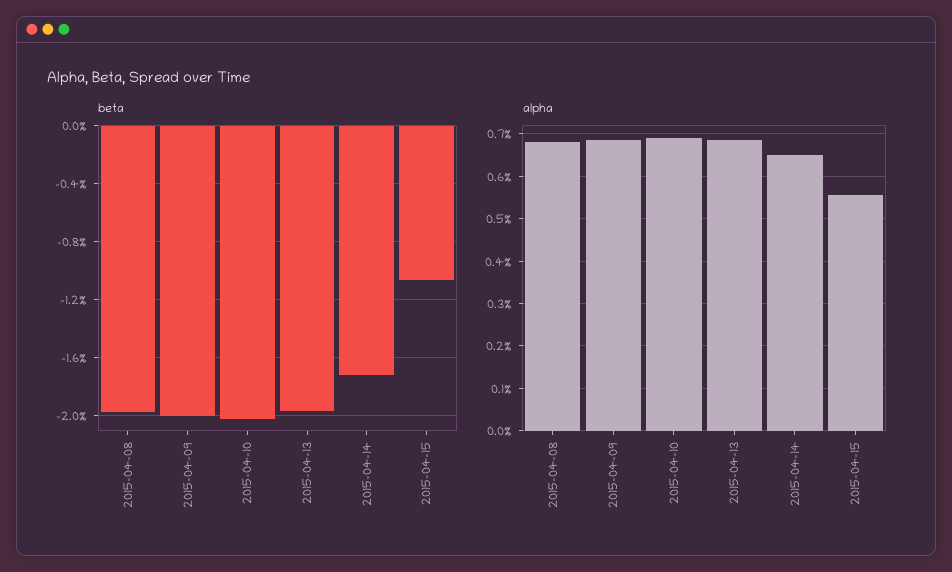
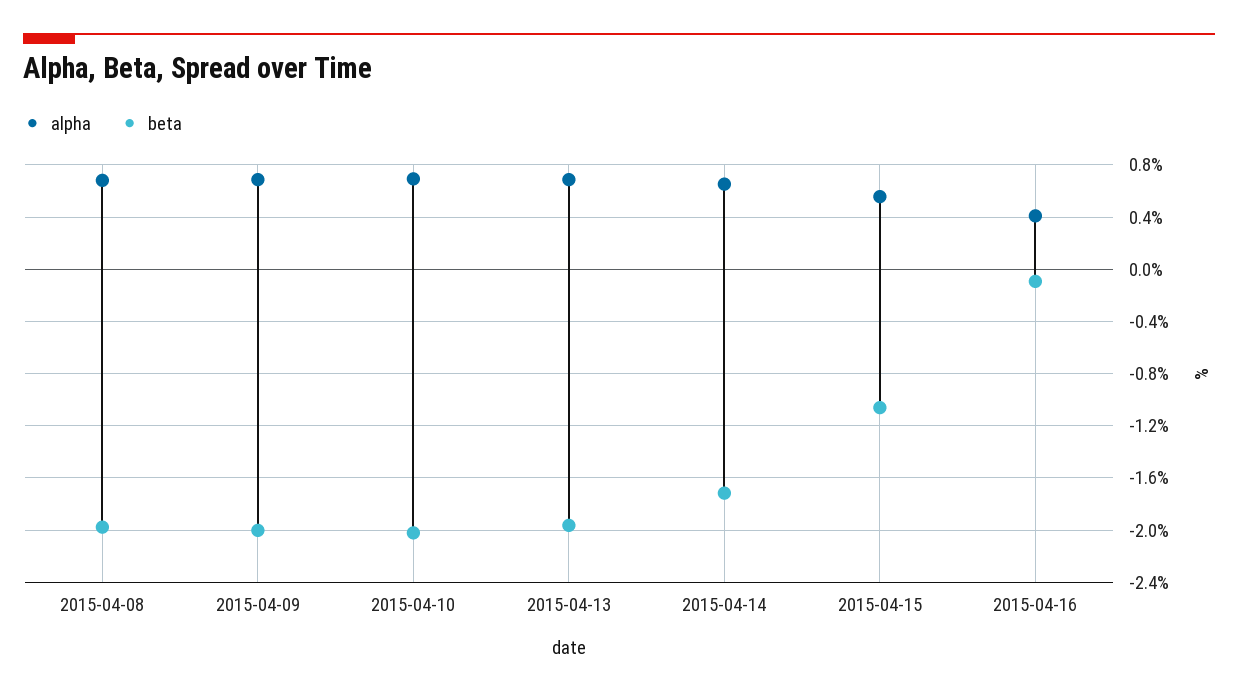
alpha, 2015-04-16: none -> 0.4
beta, 2015-04-16: none -> -0.1

